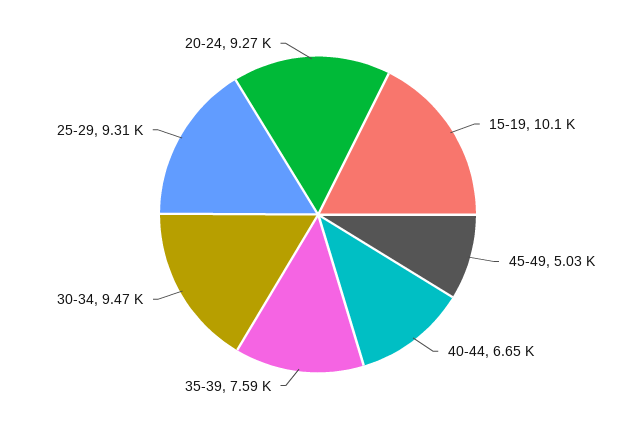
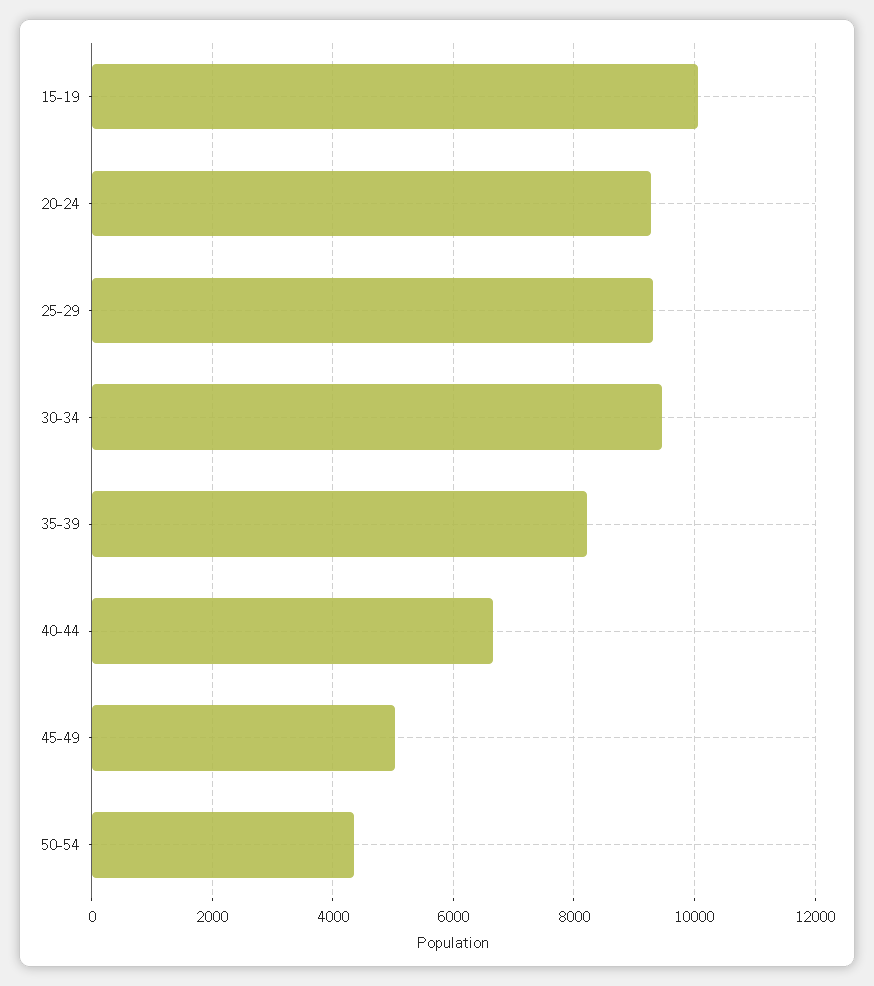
35-39: 7590 -> 8200
50-54: none -> 4400

